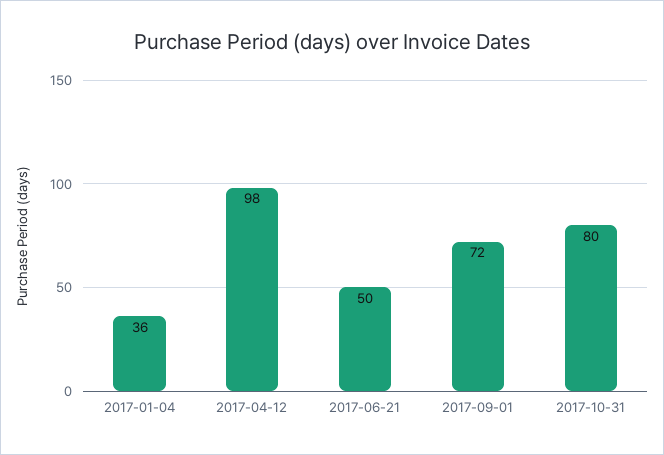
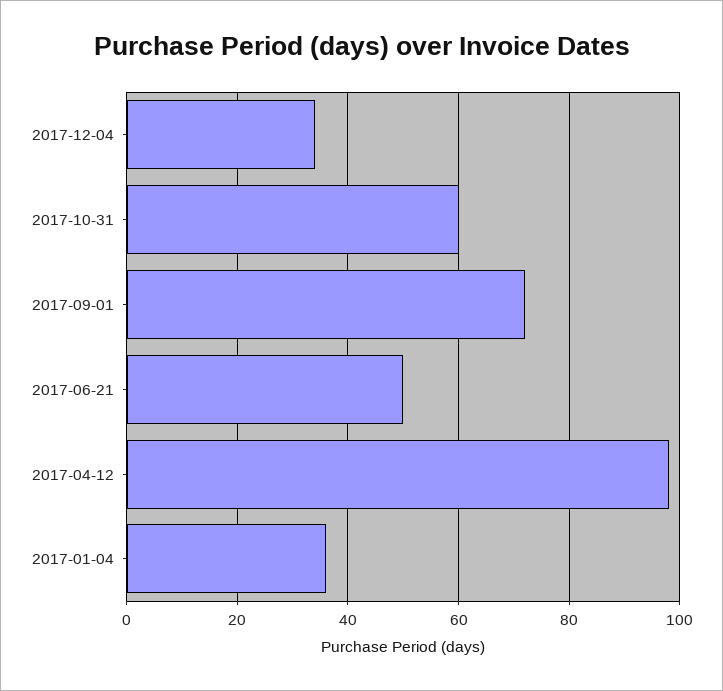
2017-10-31: 80 -> 60
2017-12-04: none -> 35

